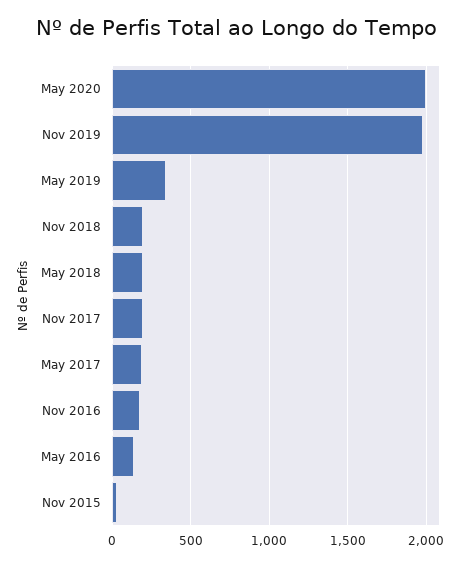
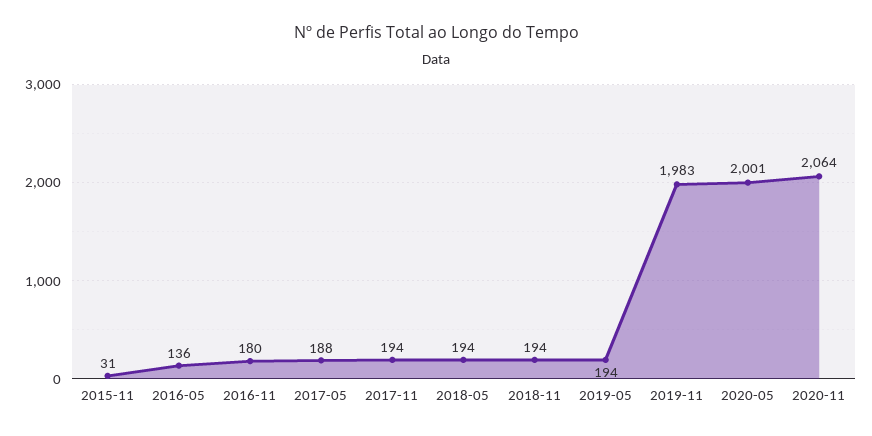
May 2019: 350 -> 194
2020-11: none -> 2064

